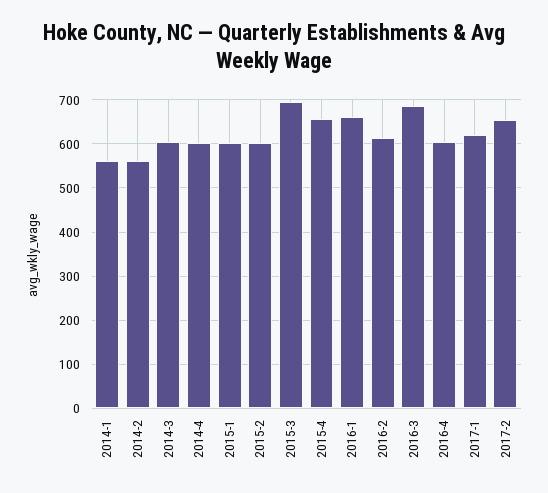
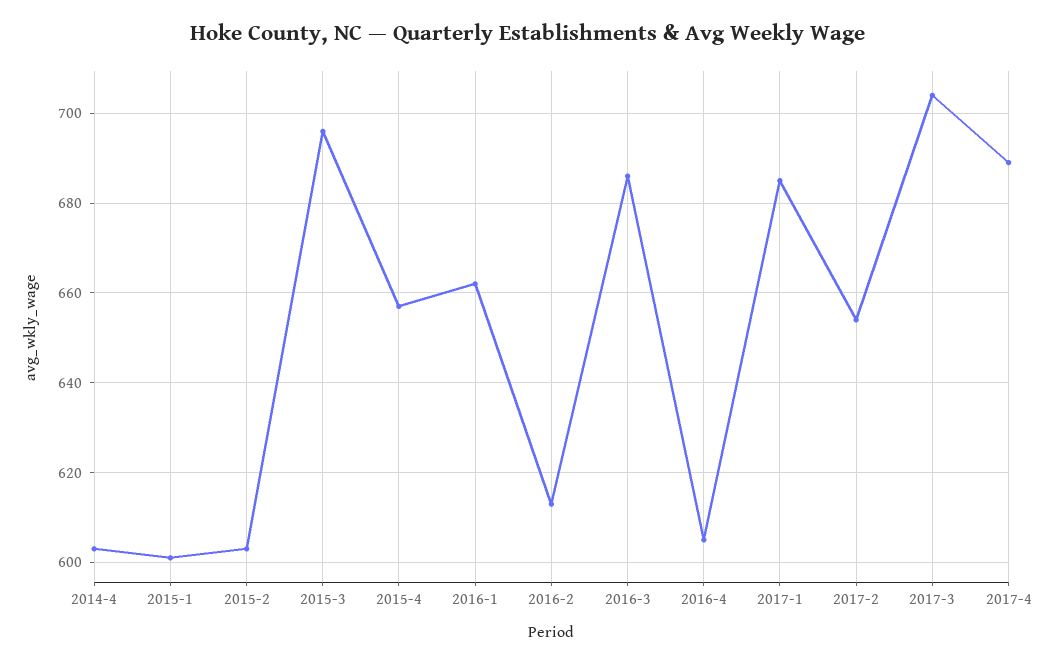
2014-1: 560 -> none
2014-2: 560 -> none
2014-3: 600 -> none
2017-1: 620 -> 685
2017-3: none -> 705
2017-4: none -> 690

